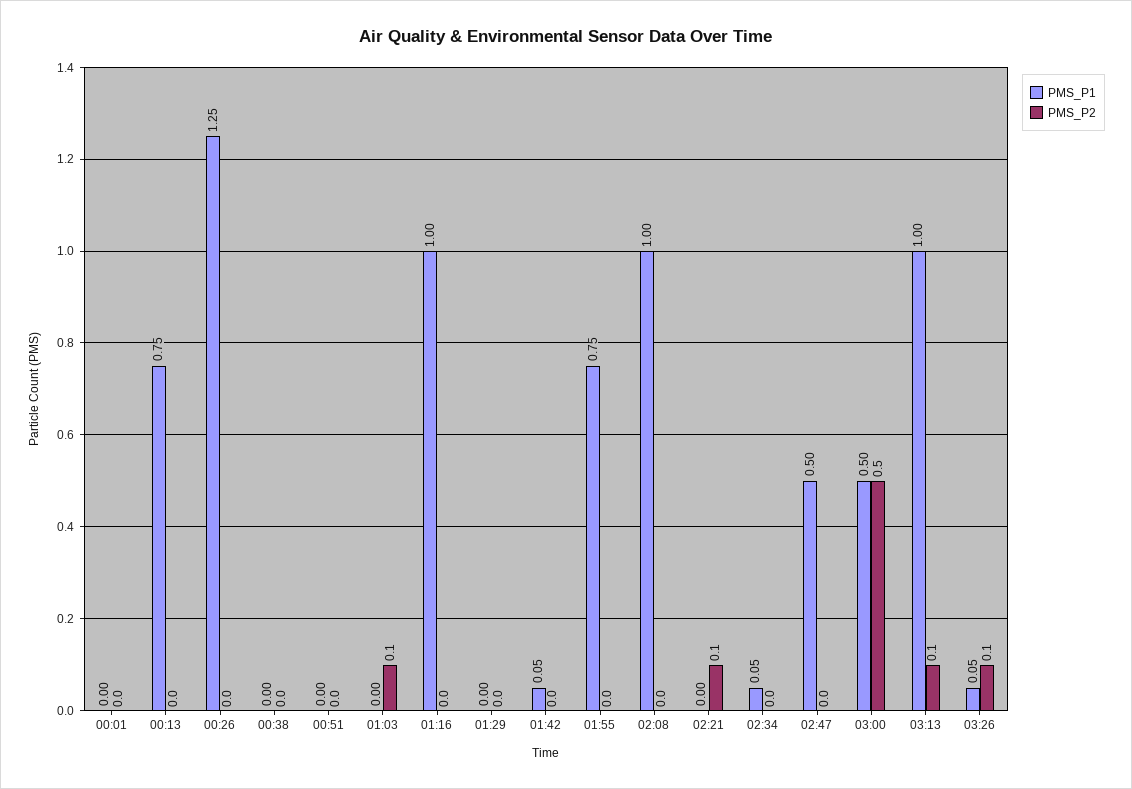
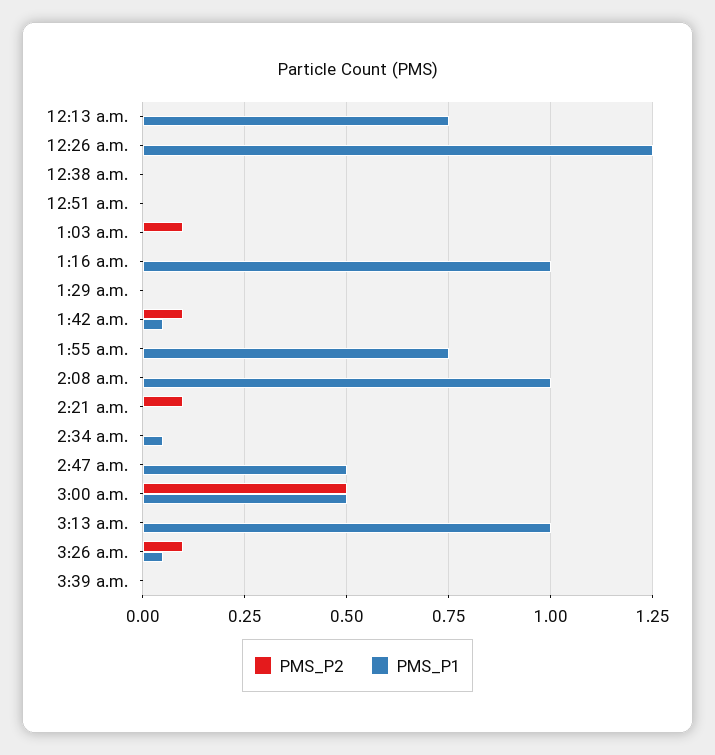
PMS_P1, 00:01: 0 -> none
PMS_P2, 00:01: 0 -> none
PMS_P2, 01:42: 0 -> 0.1
PMS_P2, 03:13: 0.1 -> 0
PMS_P2, 3:39 a.m.: none -> 0
PMS_P1, 3:39 a.m.: none -> 0

